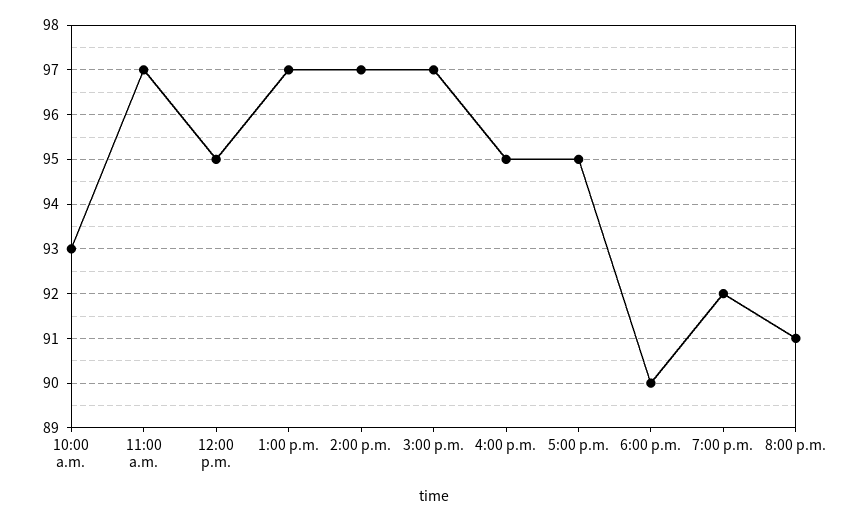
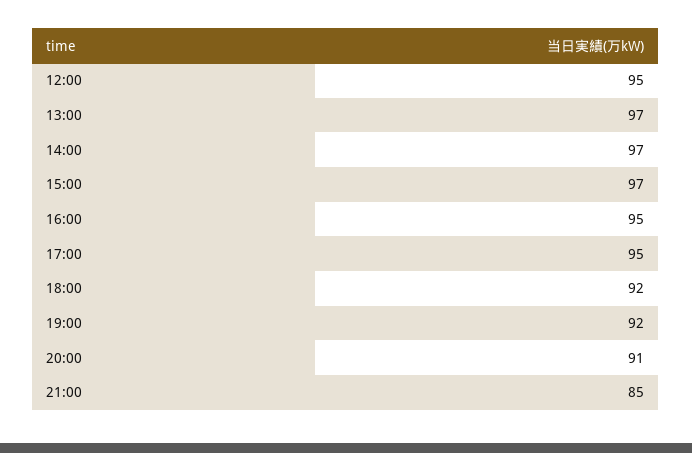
10:00 a.m.: 93 -> none
11:00 a.m.: 97 -> none
6:00 p.m.: 90 -> 92
21:00: none -> 85

